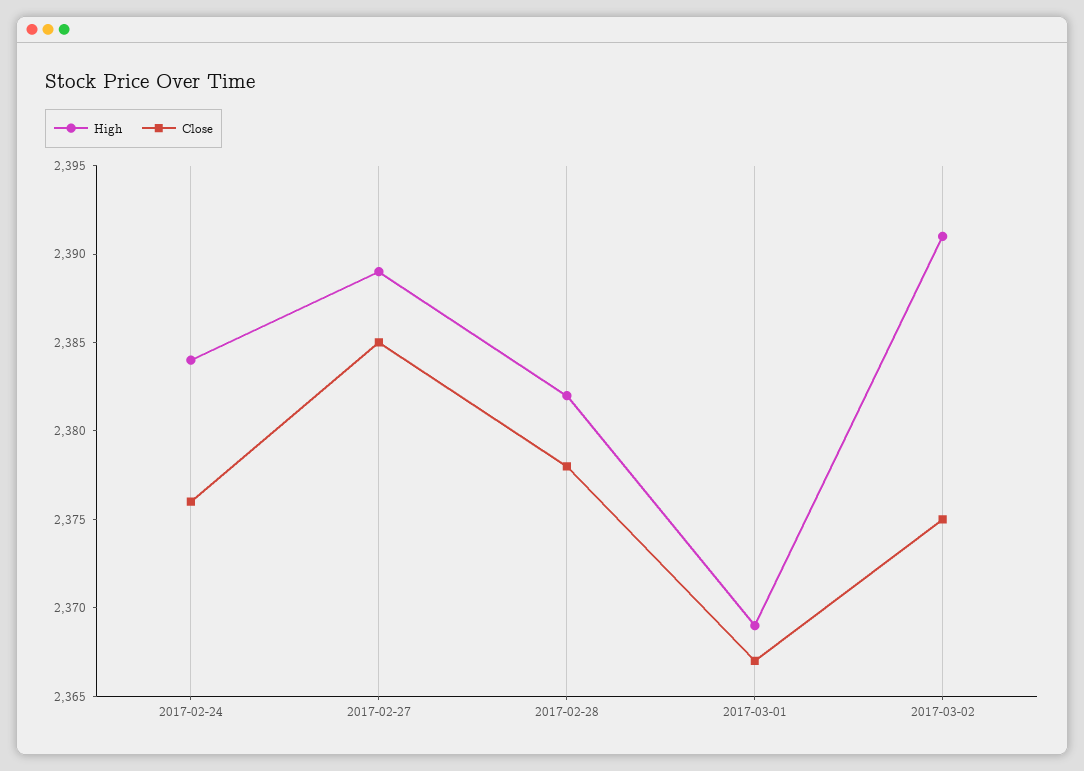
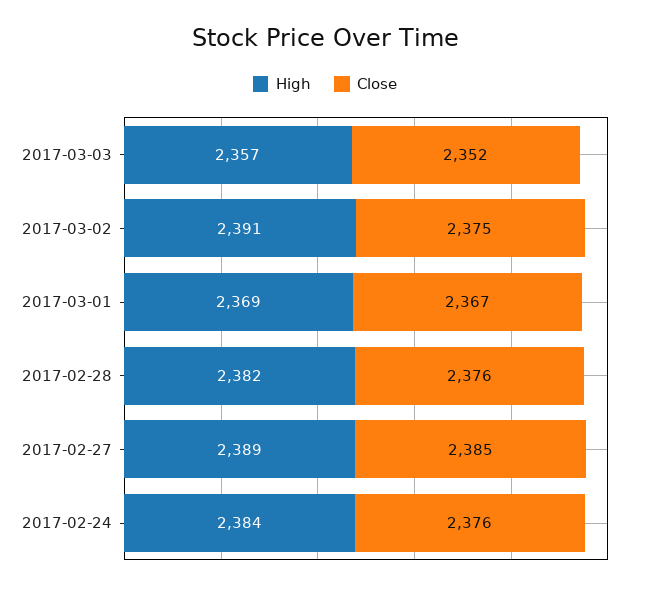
Close, 2017-02-28: 2378 -> 2376
High, 2017-03-03: none -> 2357
Close, 2017-03-03: none -> 2352

